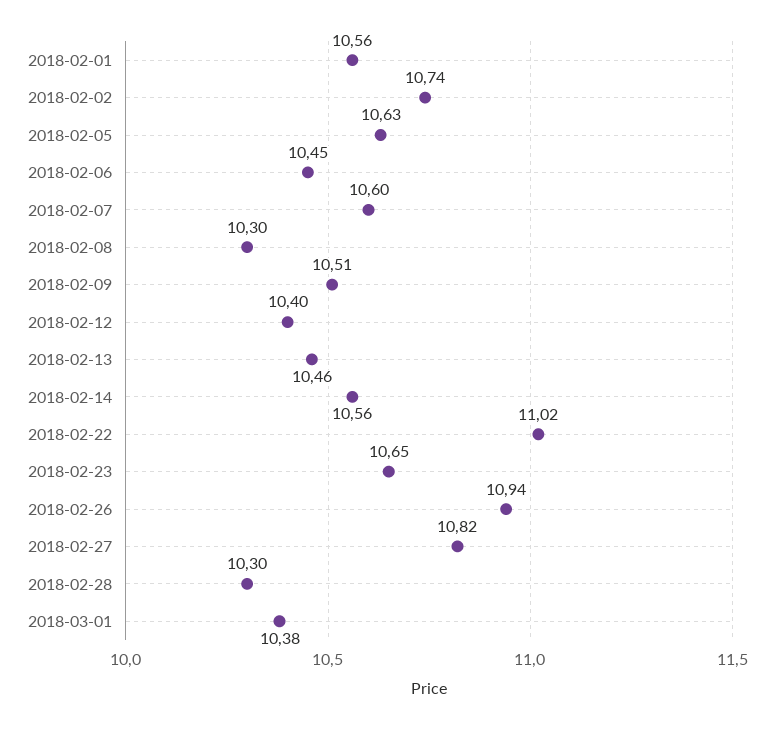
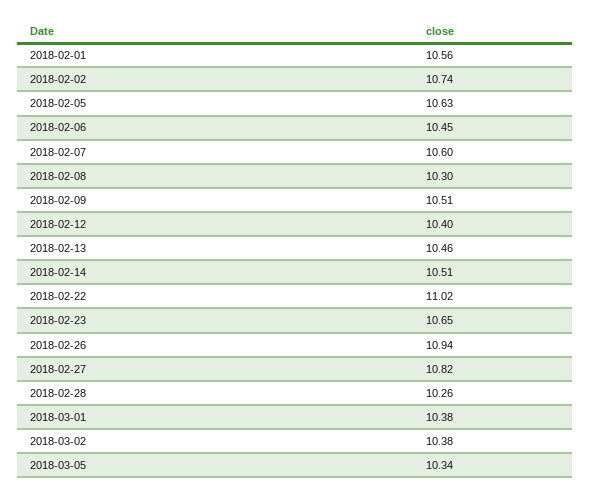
2018-02-14: 10.56 -> 10.51
2018-02-28: 10.3 -> 10.26
2018-03-02: none -> 10.38
2018-03-05: none -> 10.34

